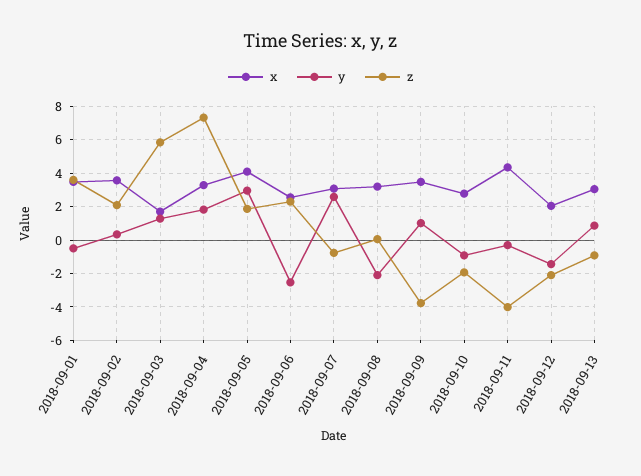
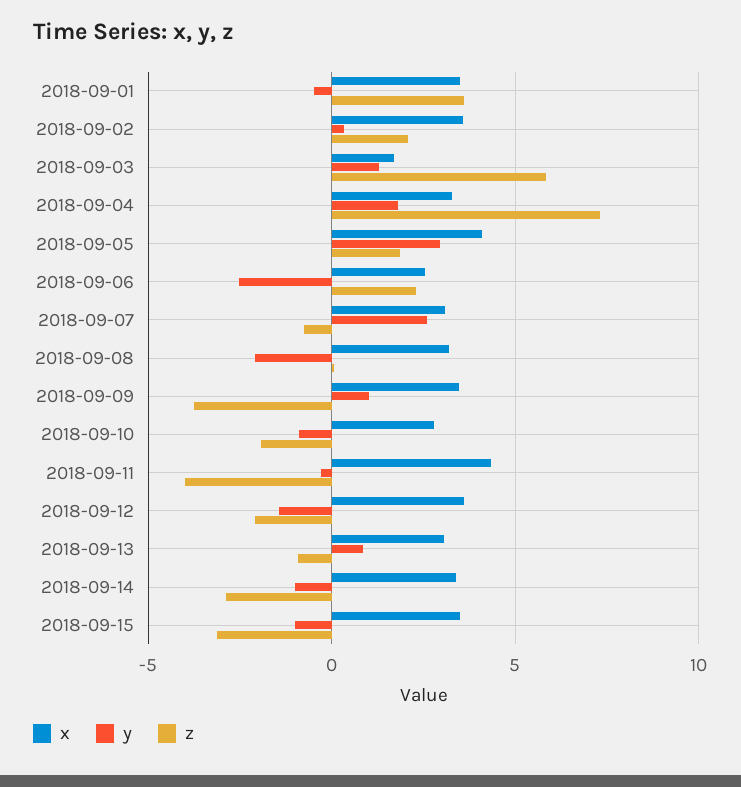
x, 2018-09-12: 2 -> 3.5
x, 2018-09-14: none -> 3.5
y, 2018-09-14: none -> -1
z, 2018-09-14: none -> -3
x, 2018-09-15: none -> 3.5
y, 2018-09-15: none -> -1
z, 2018-09-15: none -> -3

